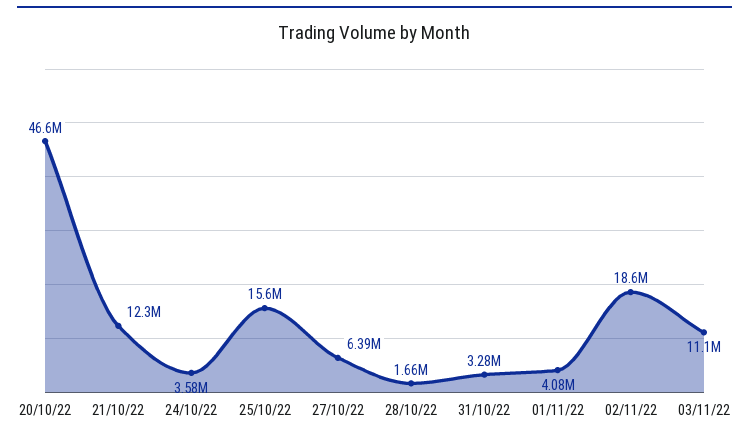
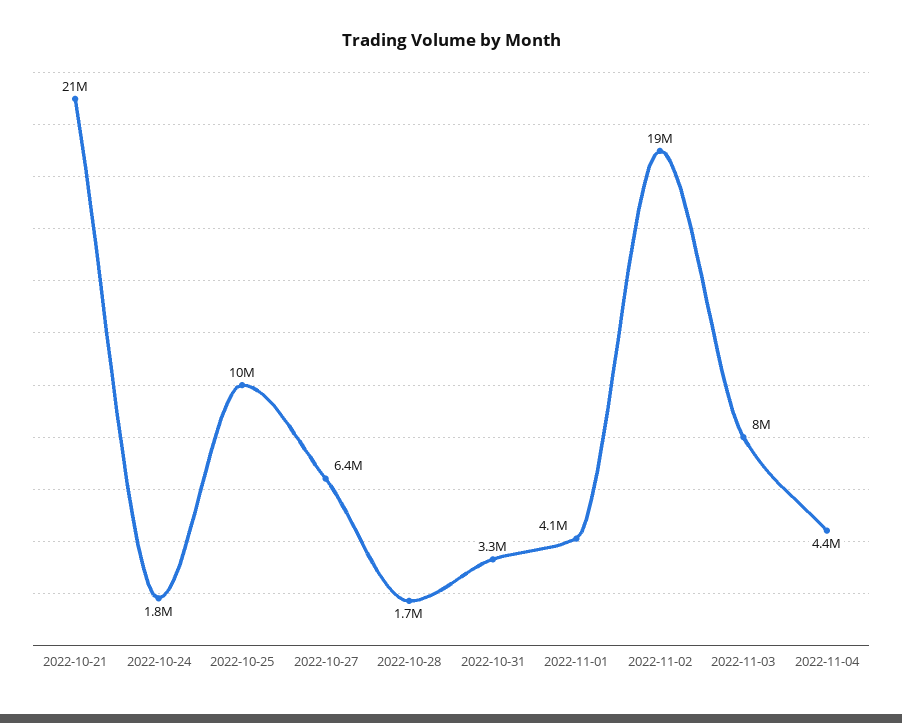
20/10/22: 46600000 -> none
21/10/22: 12300000 -> 21000000
24/10/22: 3580000 -> 1800000
25/10/22: 15600000 -> 10000000
03/11/22: 11100000 -> 8000000
2022-11-04: none -> 4400000

